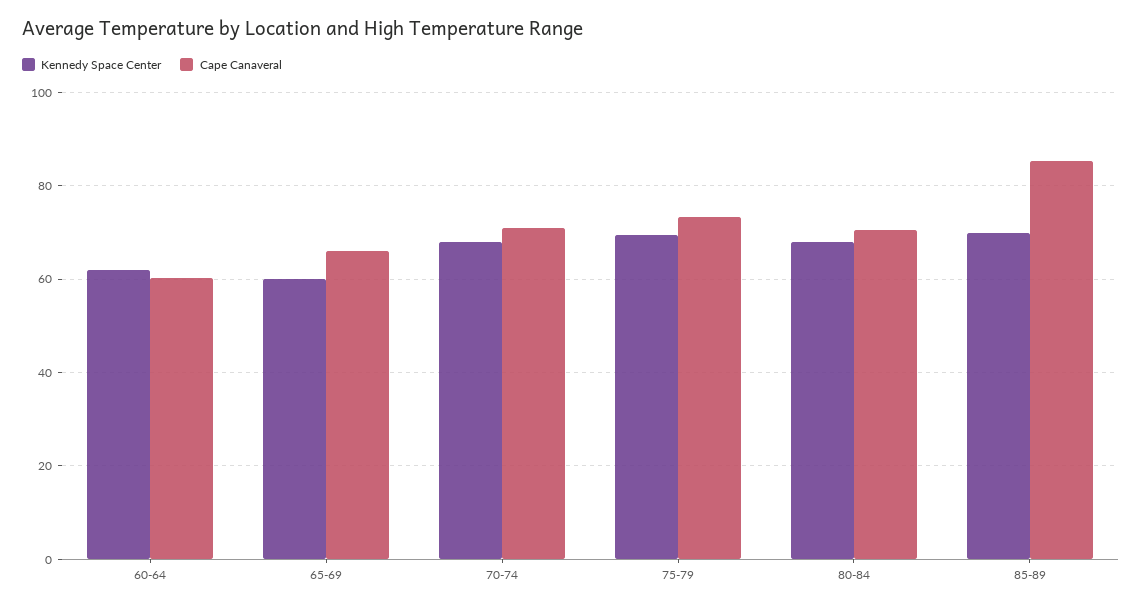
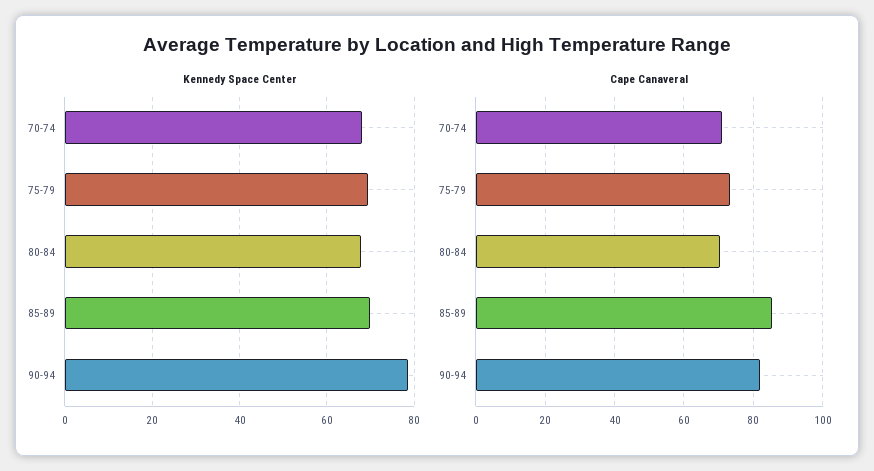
Kennedy Space Center, 60-64: 62 -> none
Cape Canaveral, 60-64: 60 -> none
Kennedy Space Center, 65-69: 60 -> none
Cape Canaveral, 65-69: 66 -> none
Kennedy Space Center, 90-94: none -> 78
Cape Canaveral, 90-94: none -> 82

